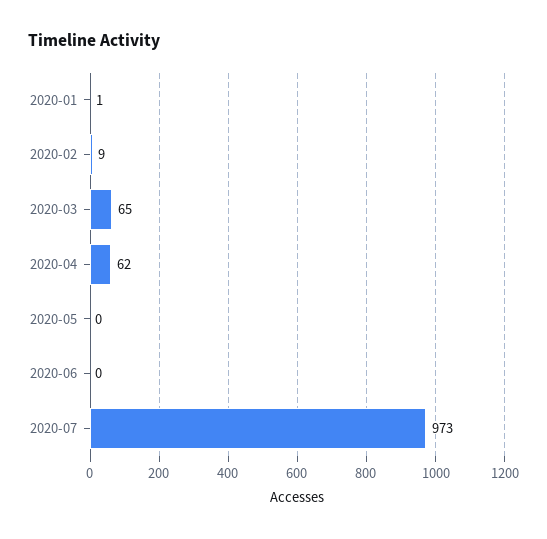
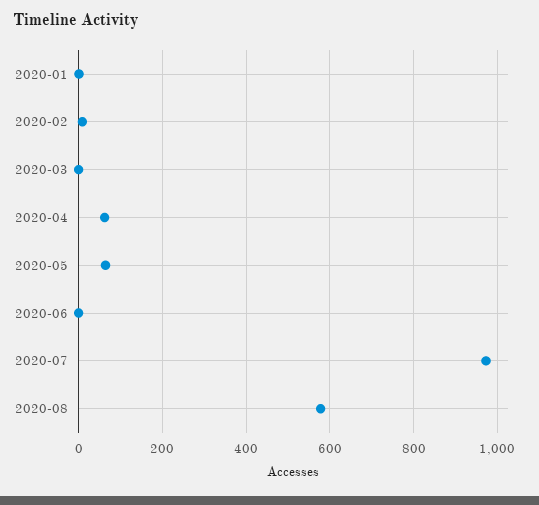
2020-03: 65 -> 0
2020-05: 0 -> 60
2020-08: none -> 580

